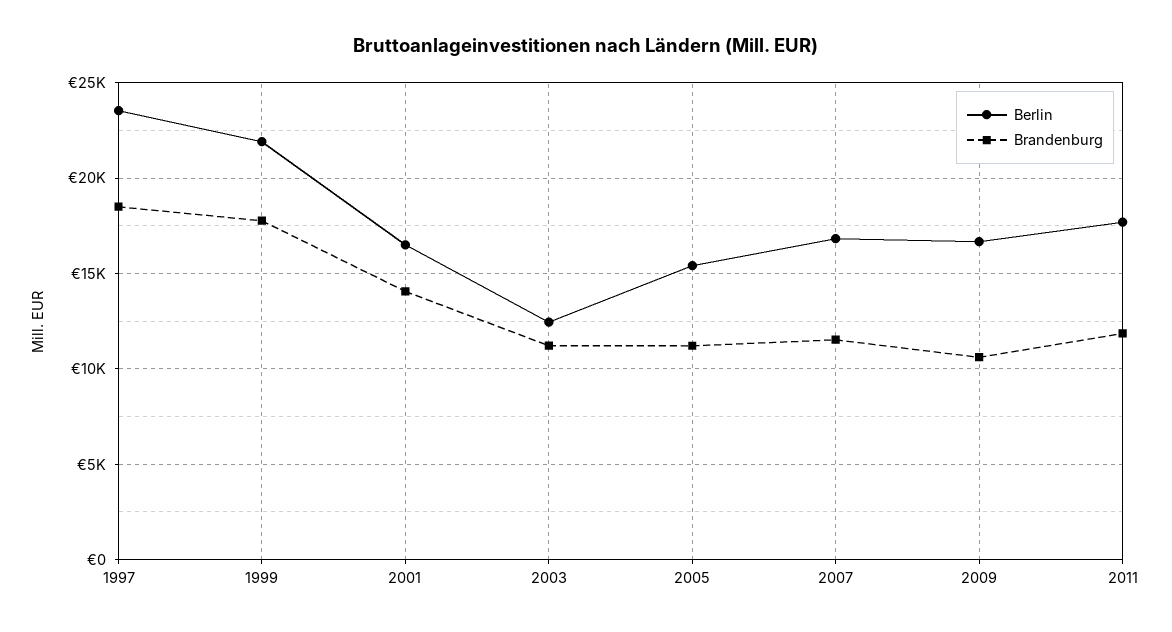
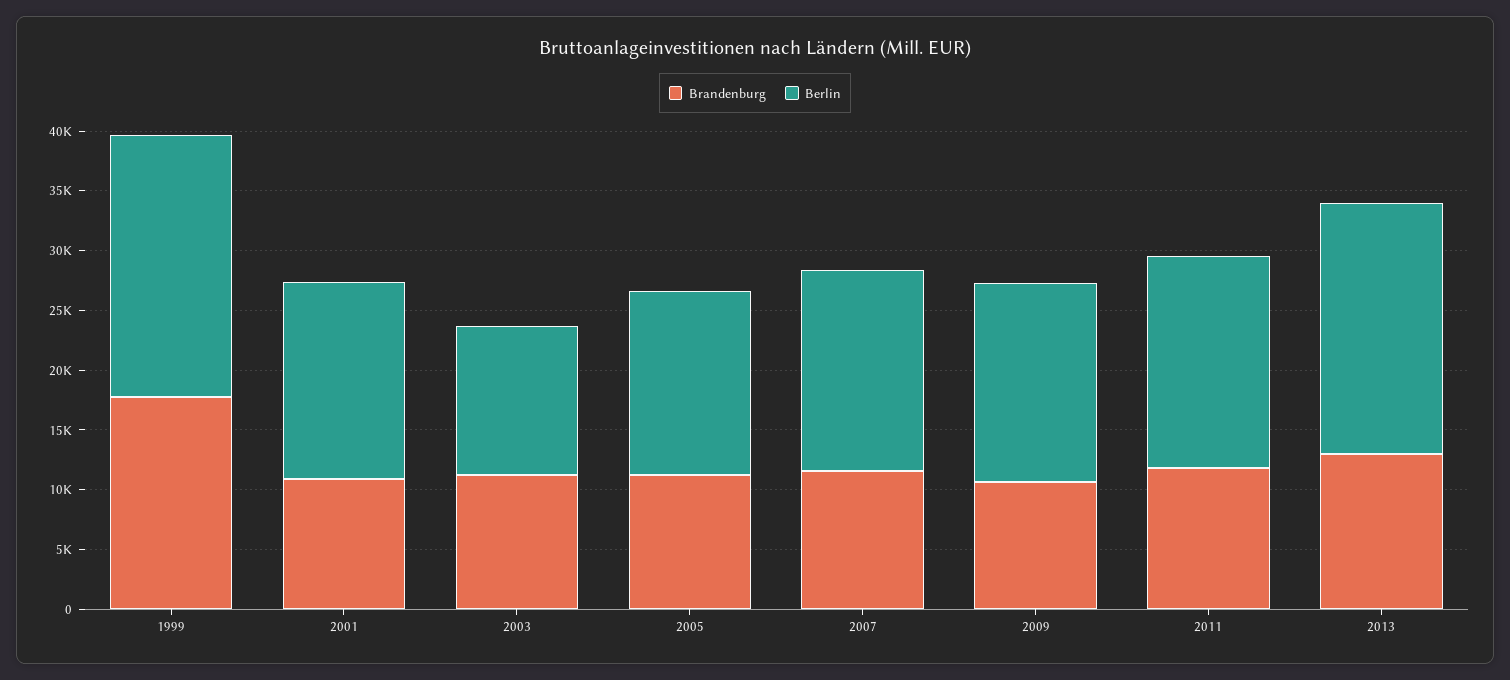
Berlin, 1997: 23500 -> none
Brandenburg, 1997: 18500 -> none
Brandenburg, 2001: 14000 -> 11000
Brandenburg, 2013: none -> 13000
Berlin, 2013: none -> 21000

